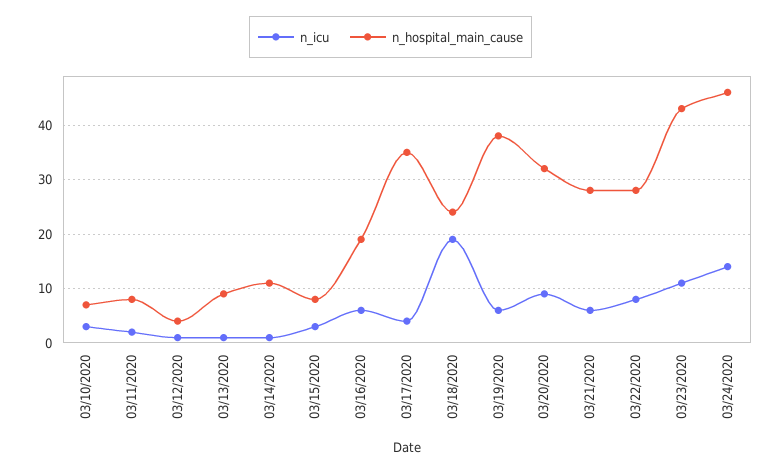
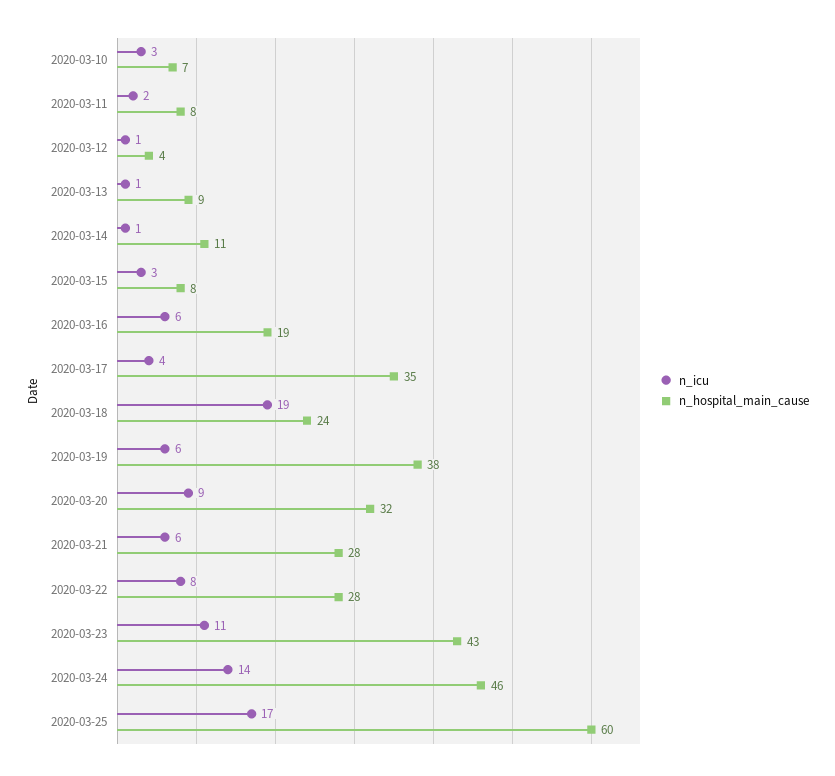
n_icu, 2020-03-25: none -> 17
n_hospital_main_cause, 2020-03-25: none -> 60

